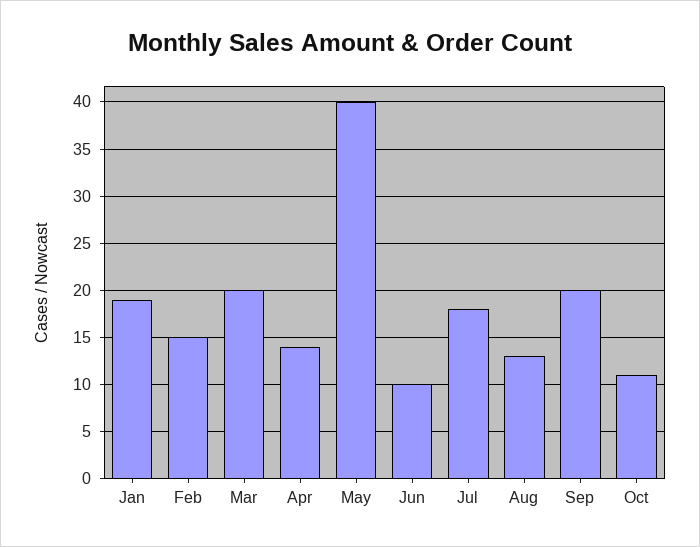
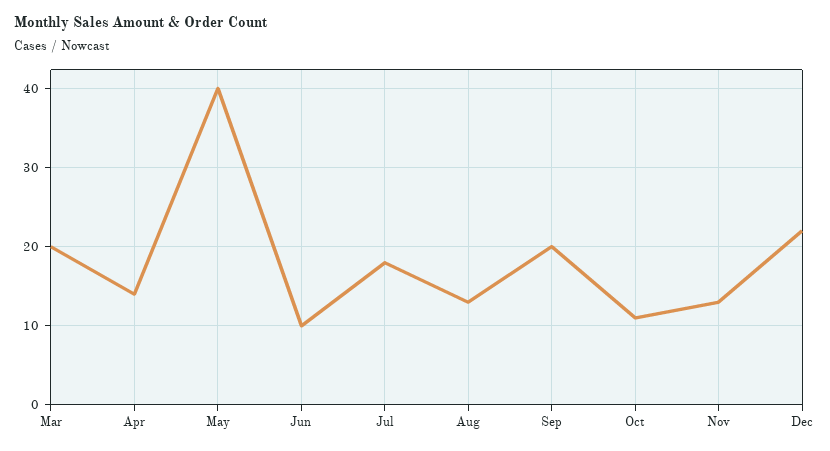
Jan: 19 -> none
Feb: 15 -> none
Nov: none -> 13
Dec: none -> 22

